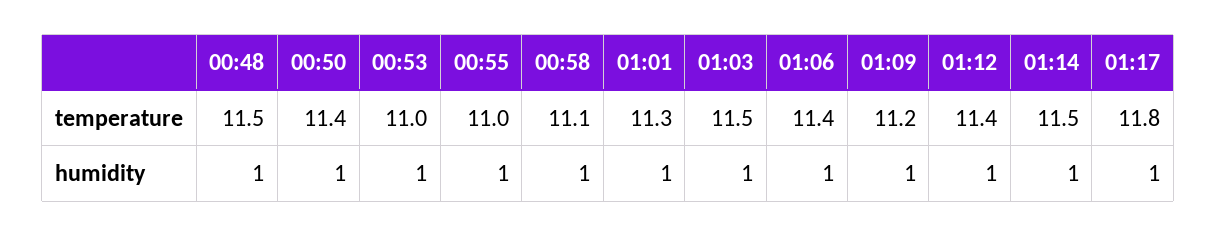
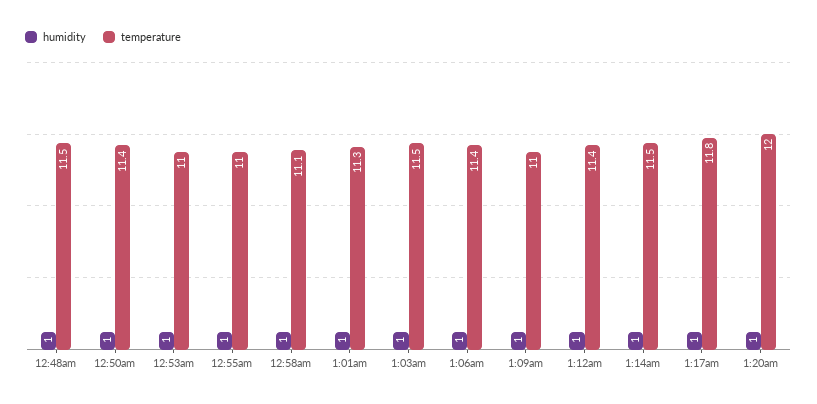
temperature, 01:09: 11.2 -> 11
humidity, 1:20am: none -> 1
temperature, 1:20am: none -> 12

